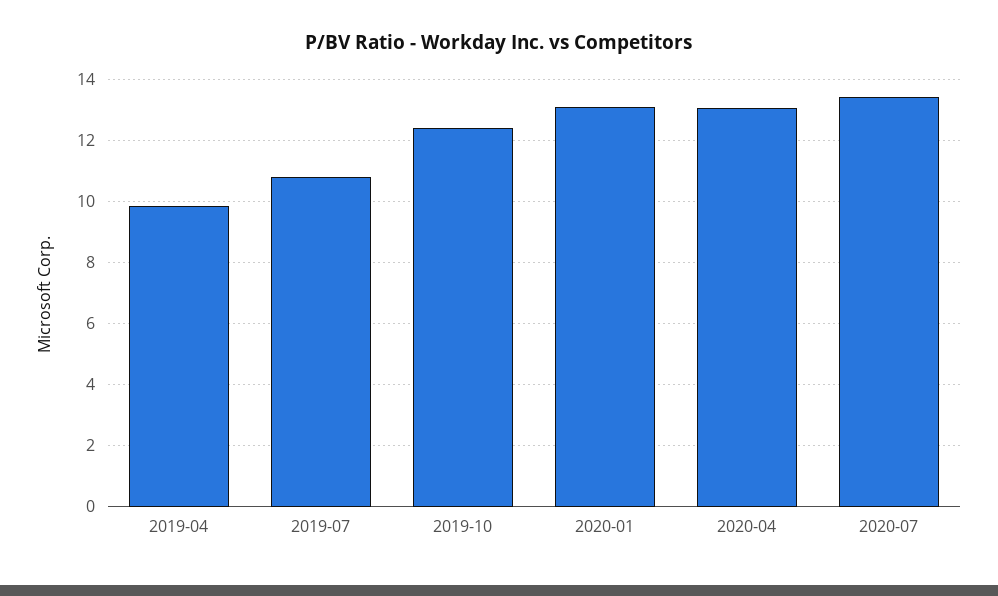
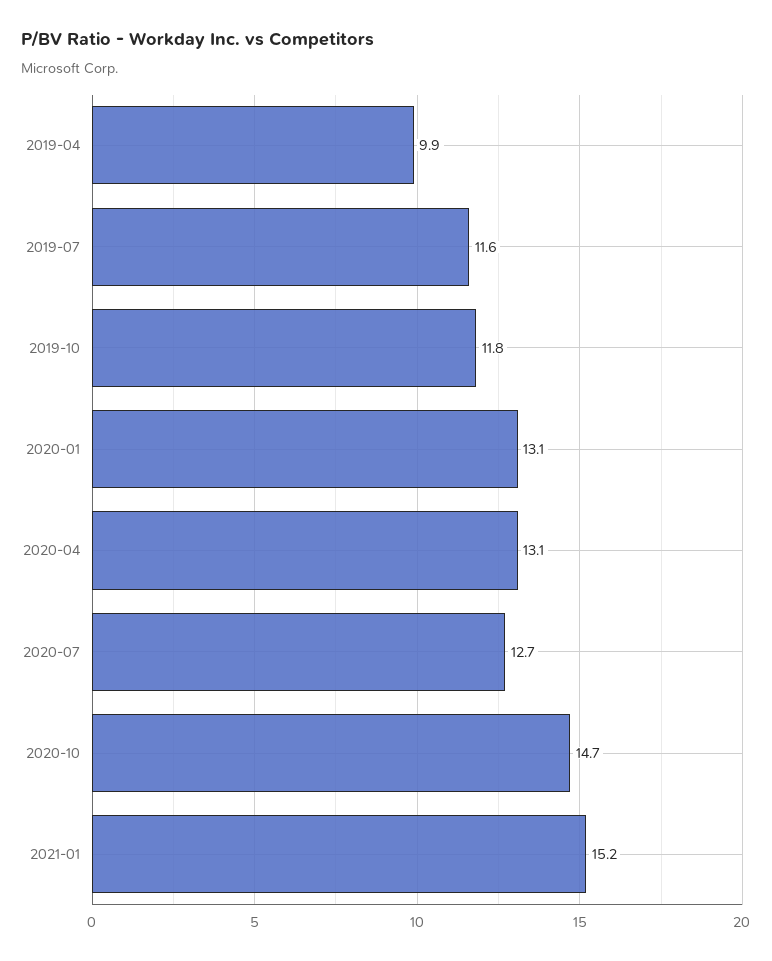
2019-07: 10.8 -> 11.6
2019-10: 12.4 -> 11.8
2020-07: 13.4 -> 12.7
2020-10: none -> 14.7
2021-01: none -> 15.2

